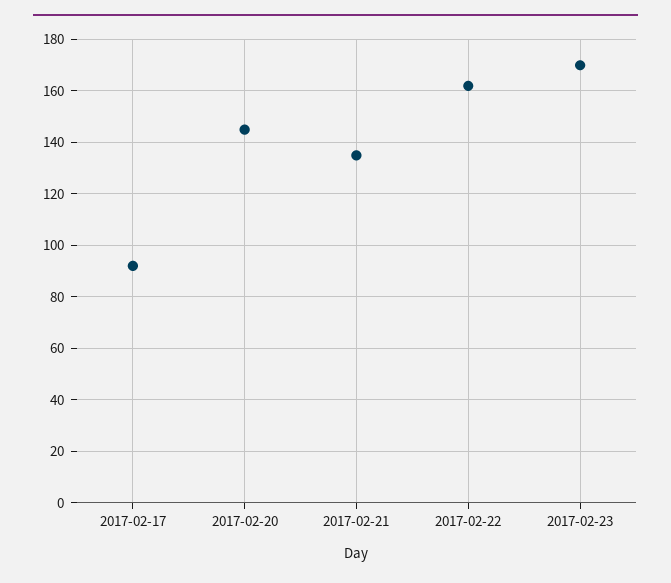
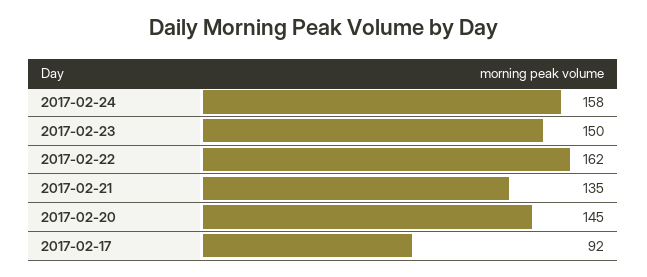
2017-02-23: 170 -> 150
2017-02-24: none -> 158

